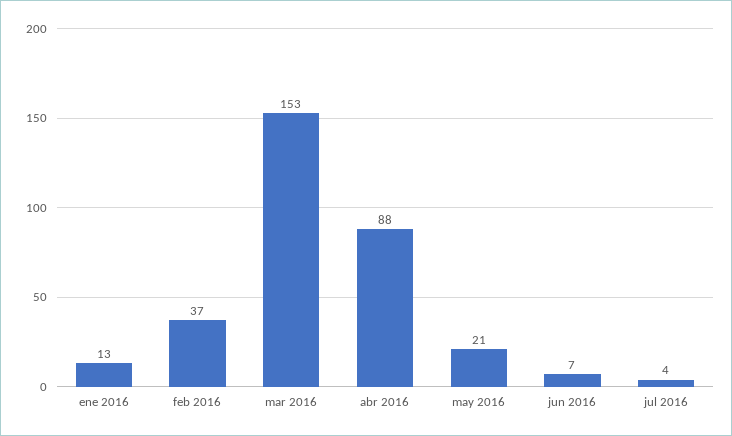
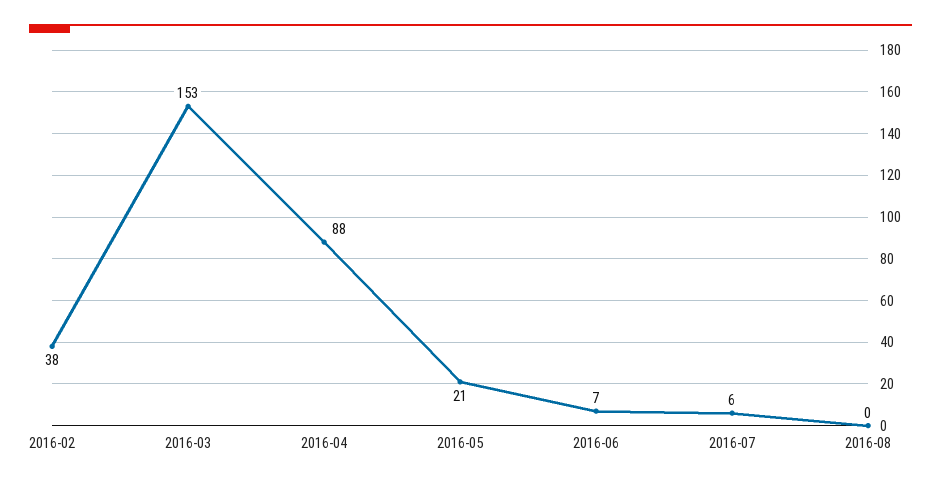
ene 2016: 13 -> none
feb 2016: 37 -> 38
jul 2016: 4 -> 6
2016-08: none -> 0

